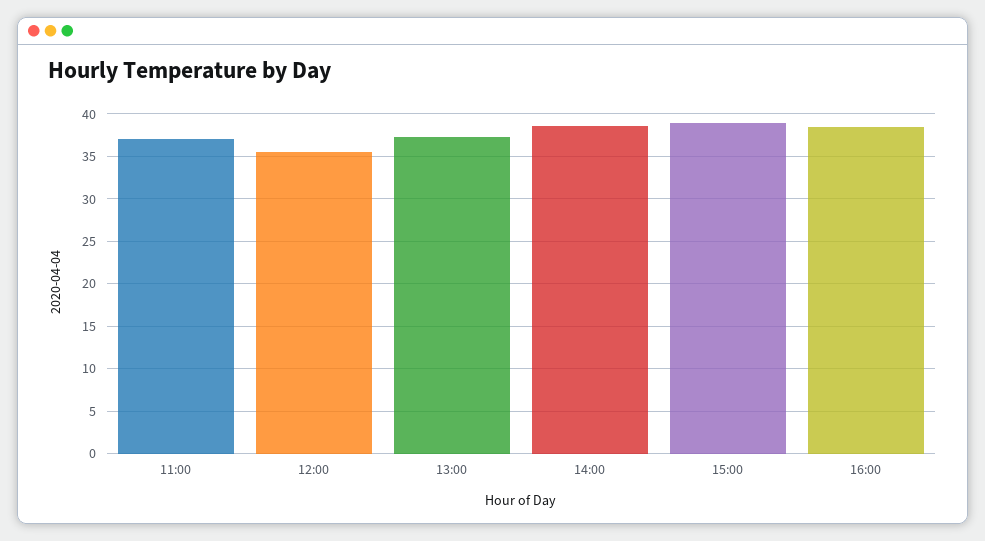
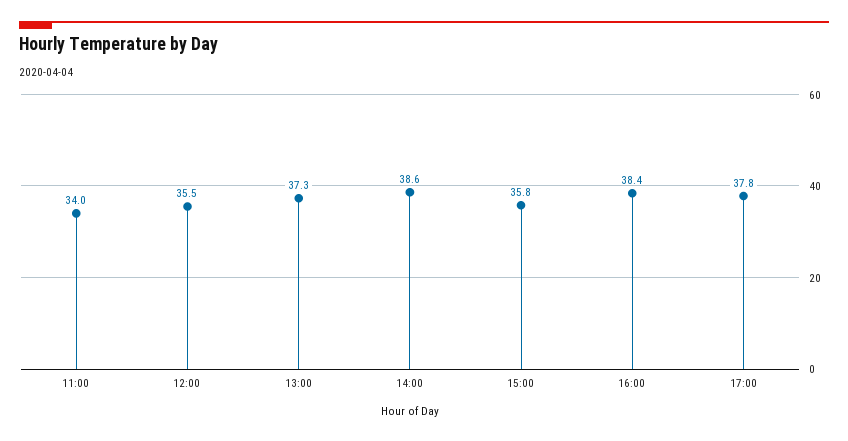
11:00: 37 -> 34
15:00: 39 -> 35.8
17:00: none -> 37.8

